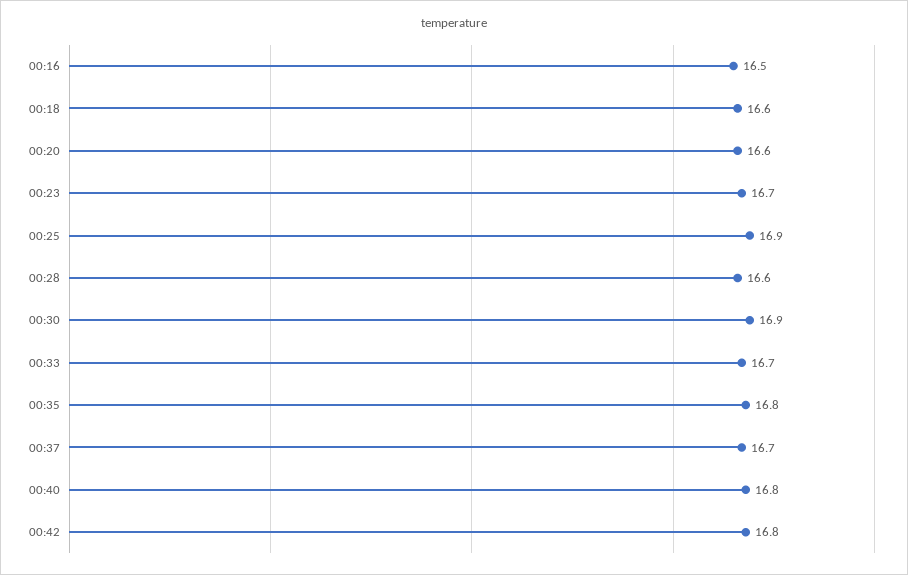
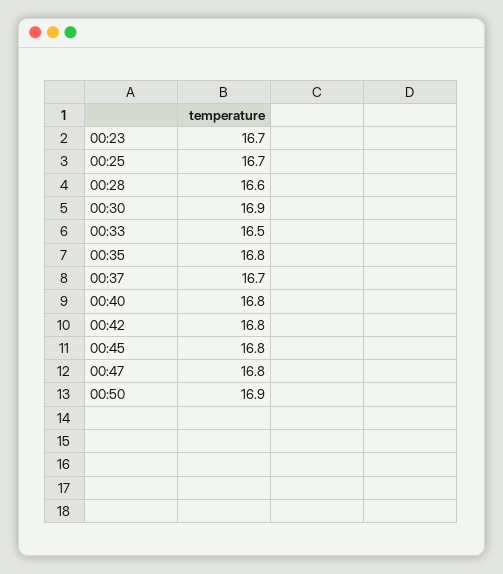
00:16: 16.5 -> none
00:18: 16.6 -> none
00:20: 16.6 -> none
00:25: 16.9 -> 16.7
00:33: 16.7 -> 16.5
00:45: none -> 16.8
00:47: none -> 16.8
00:50: none -> 16.9

